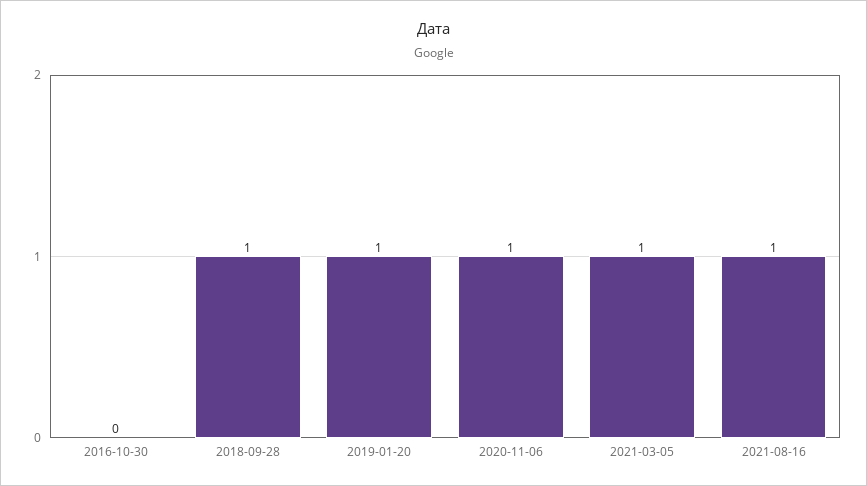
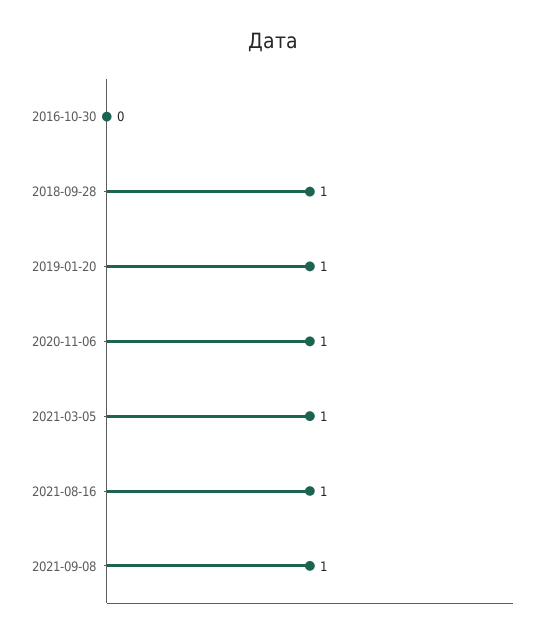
2021-09-08: none -> 1

